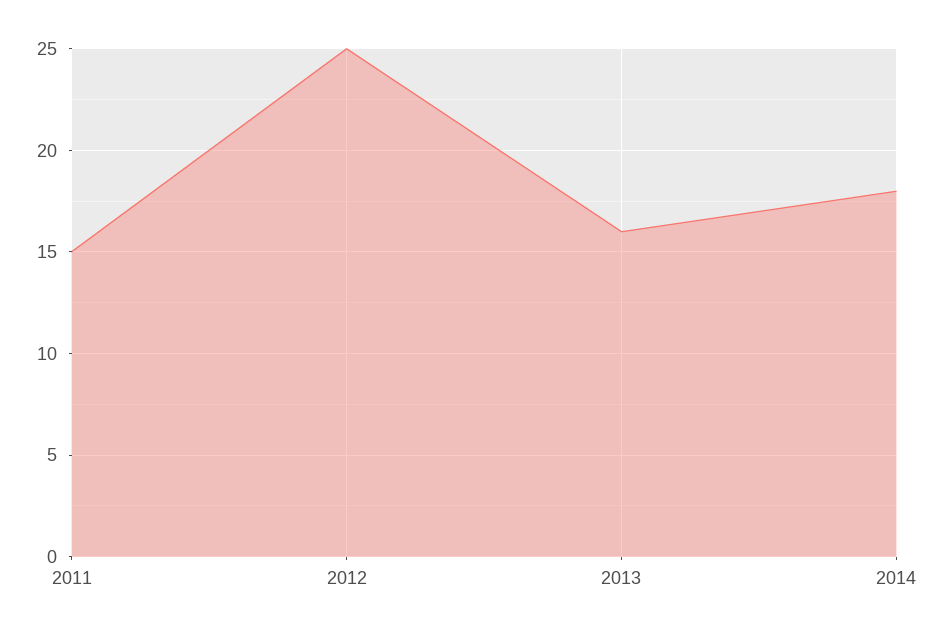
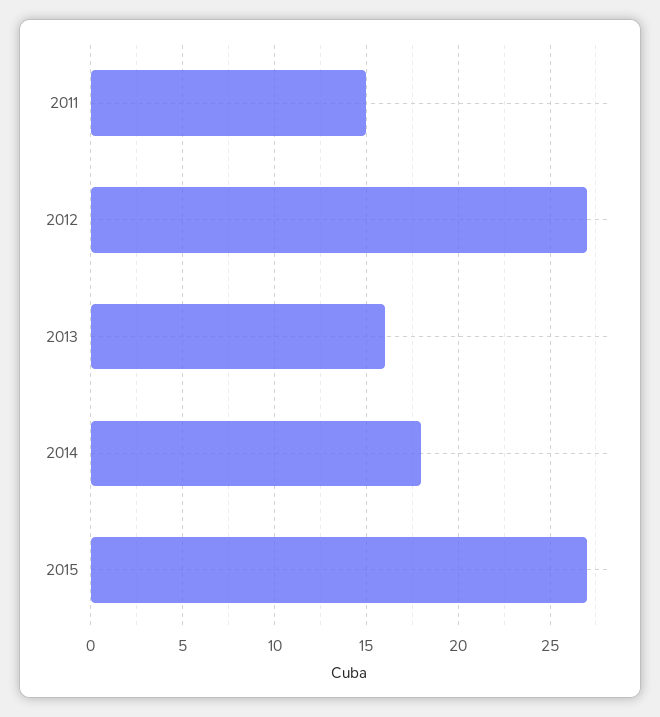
2012: 25 -> 27
2015: none -> 27

